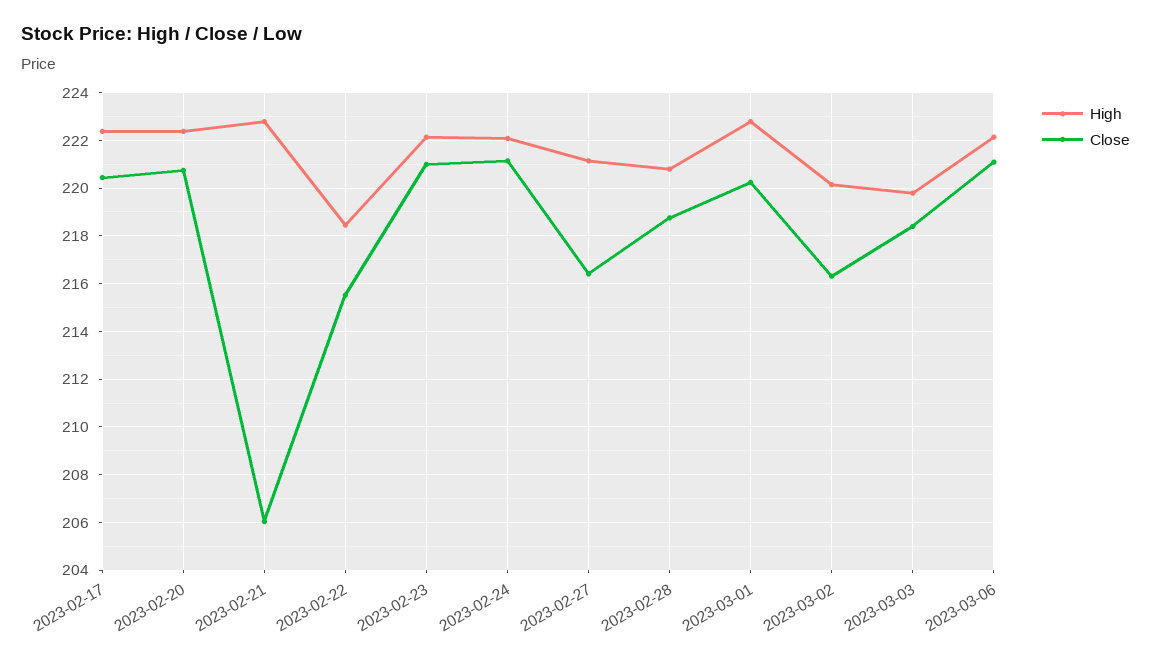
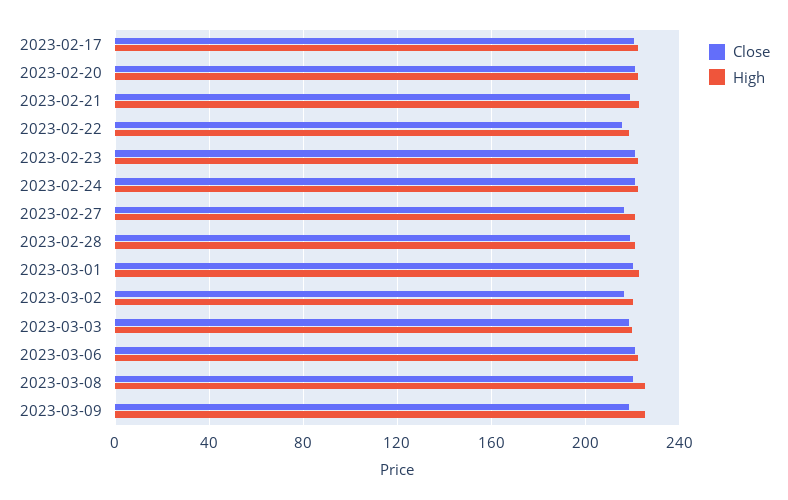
Close, 2023-02-21: 206 -> 220
Close, 2023-03-08: none -> 220
High, 2023-03-08: none -> 225
Close, 2023-03-09: none -> 220
High, 2023-03-09: none -> 225

